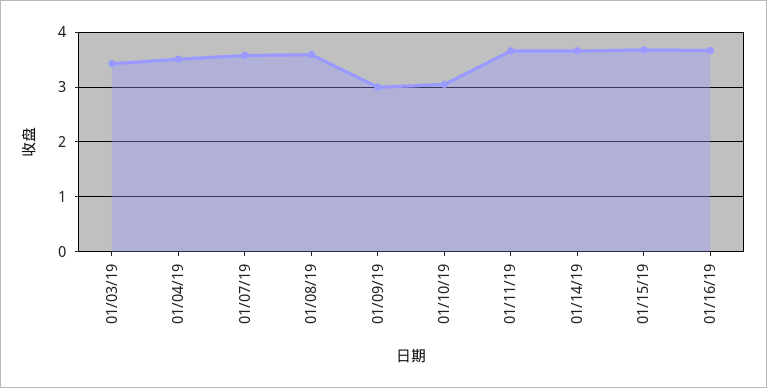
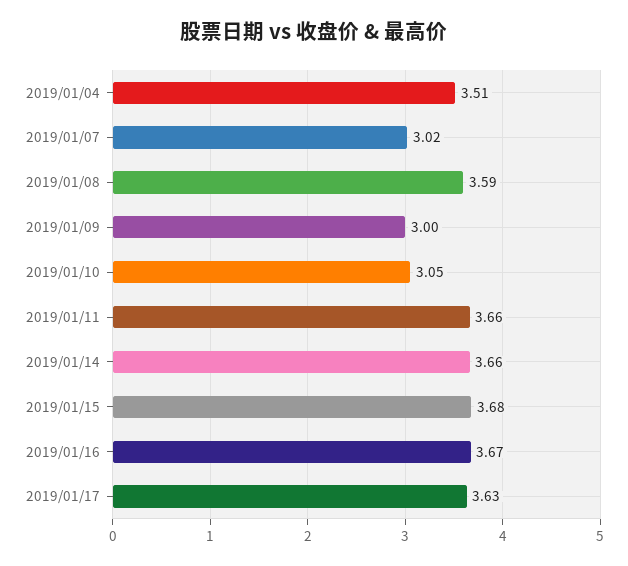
01/03/19: 3.4 -> none
01/07/19: 3.6 -> 3.02
2019/01/17: none -> 3.63

